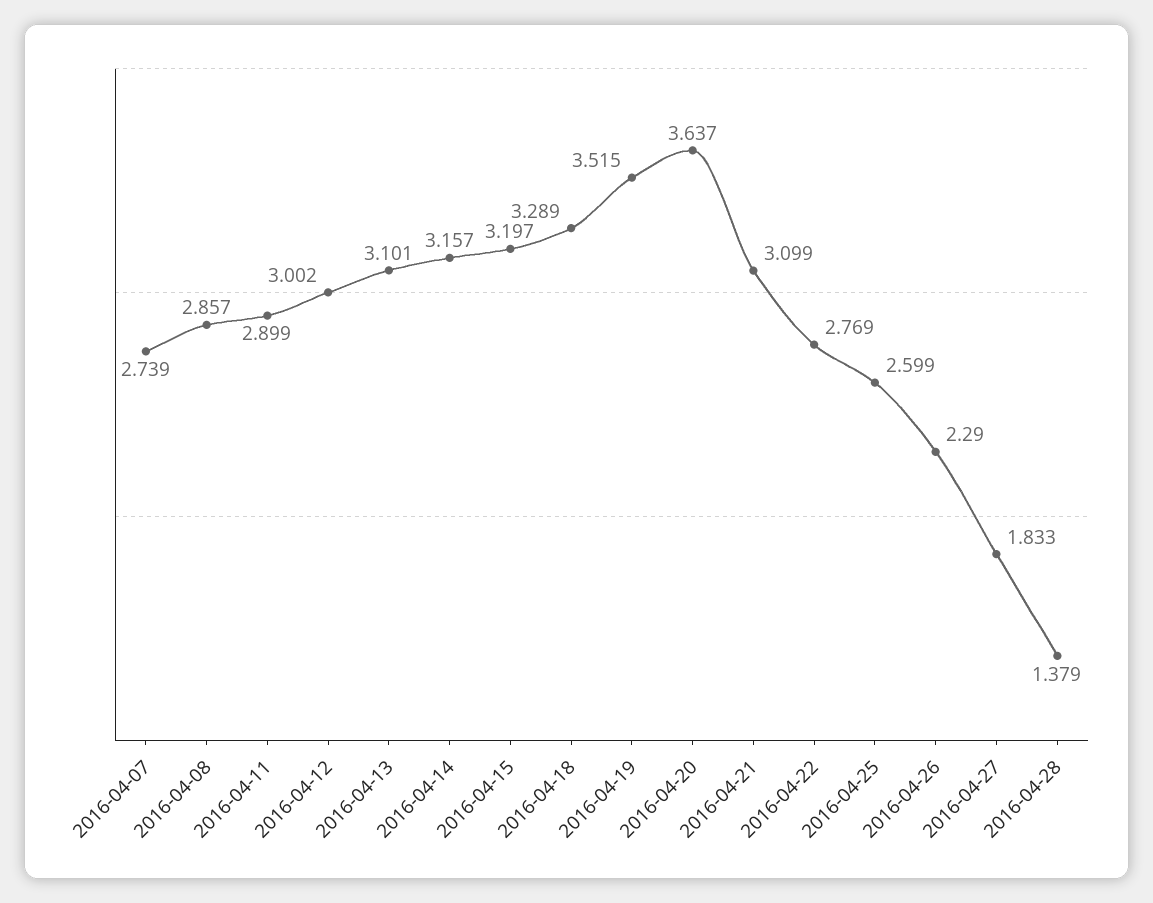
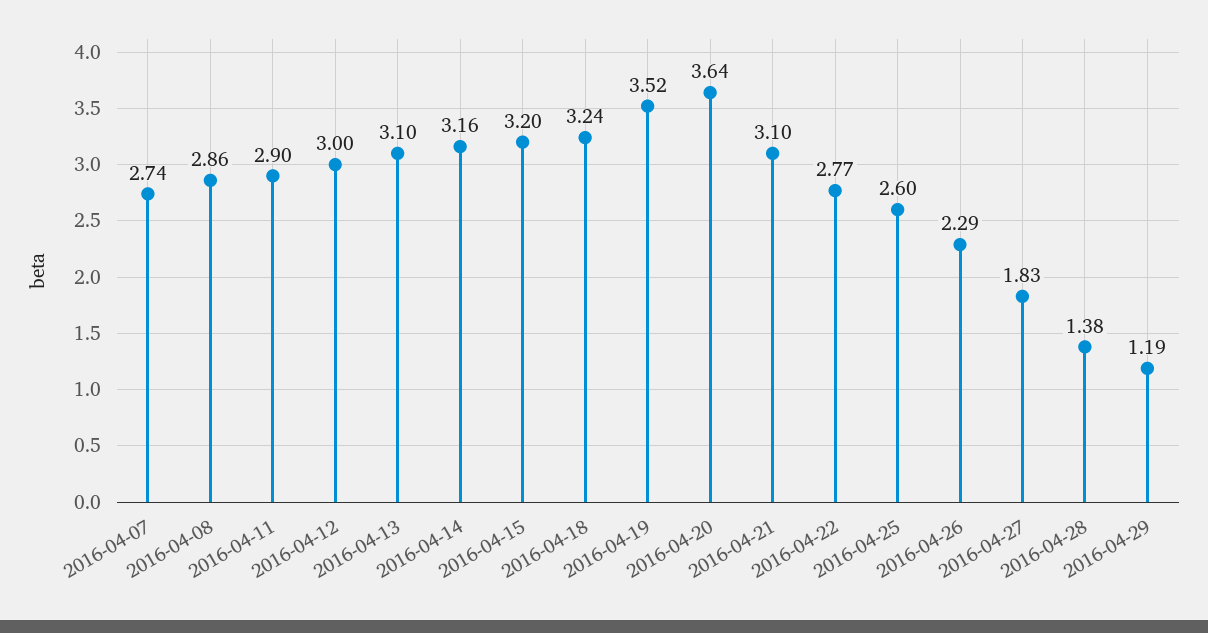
2016-04-18: 3.289 -> 3.24
2016-04-29: none -> 1.19

